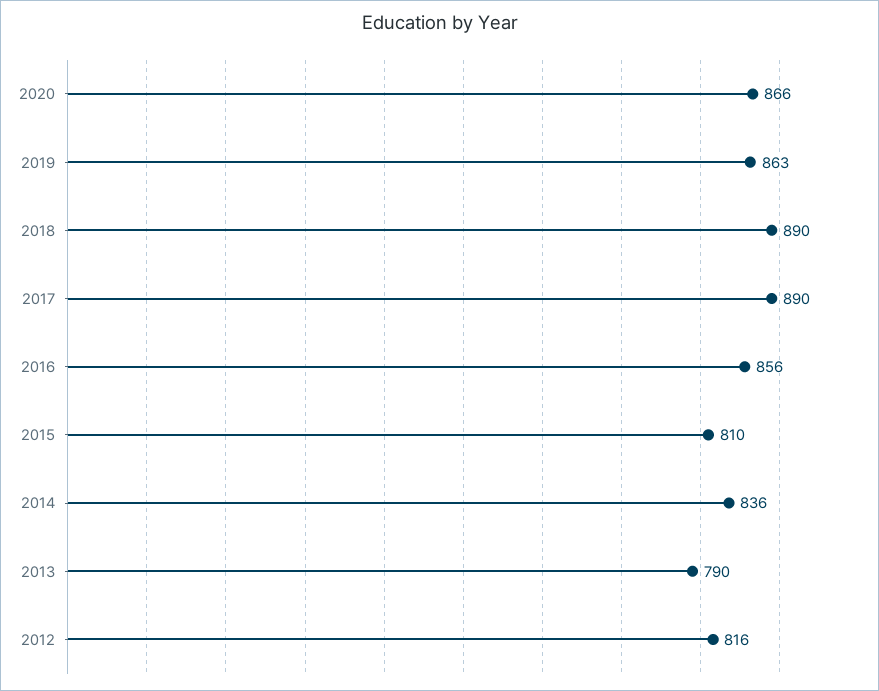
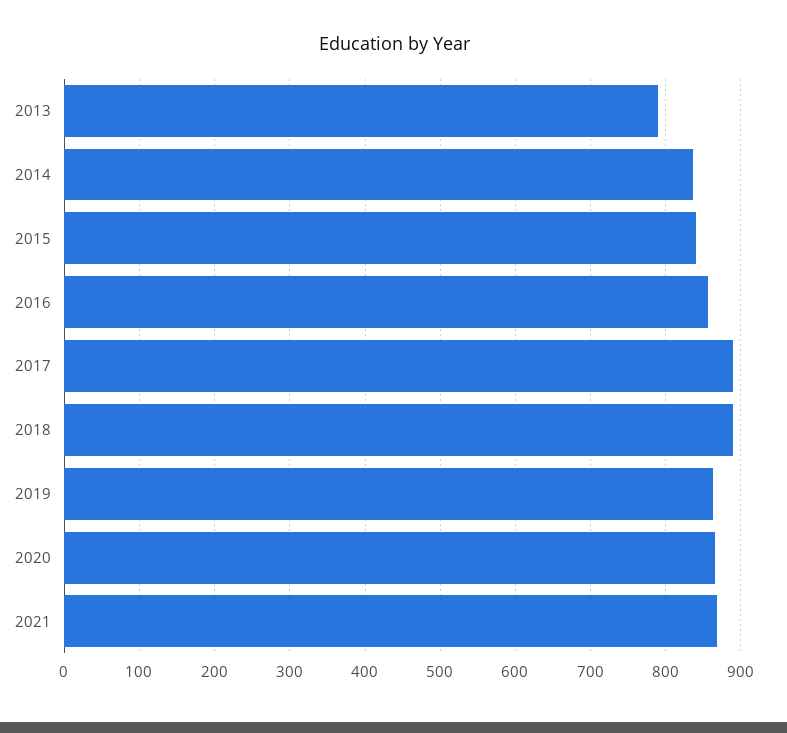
2015: 810 -> 840
2012: 816 -> none
2021: none -> 870

